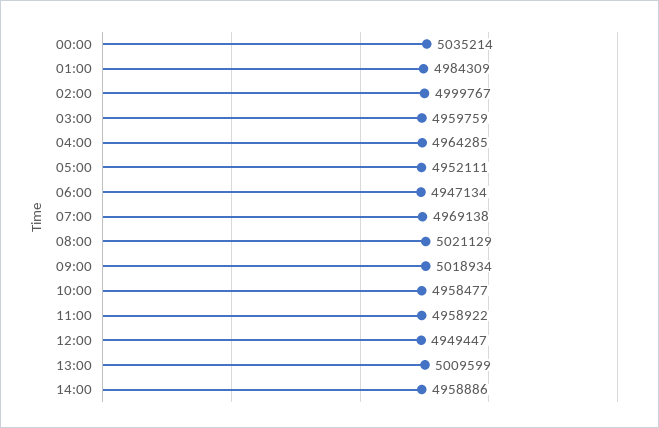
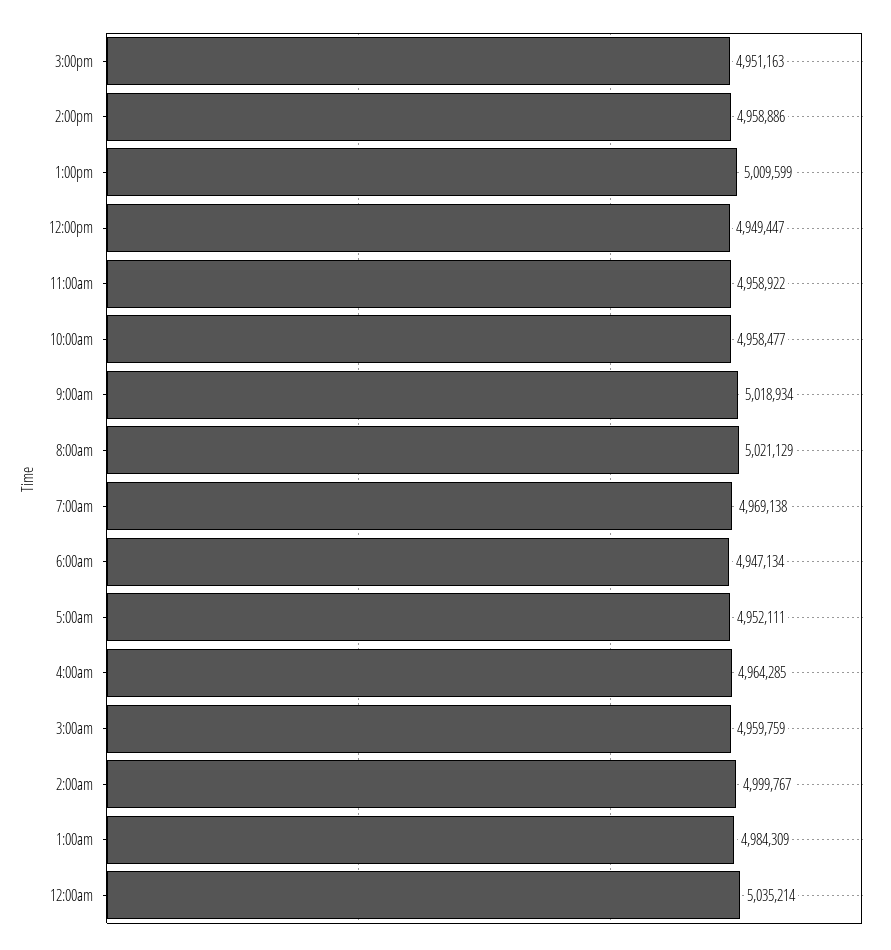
3:00pm: none -> 4951163

